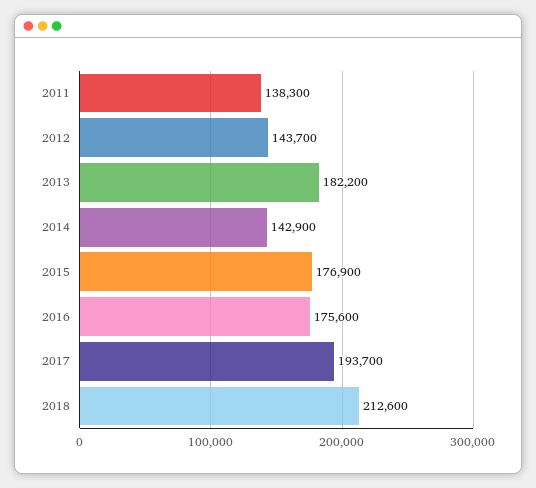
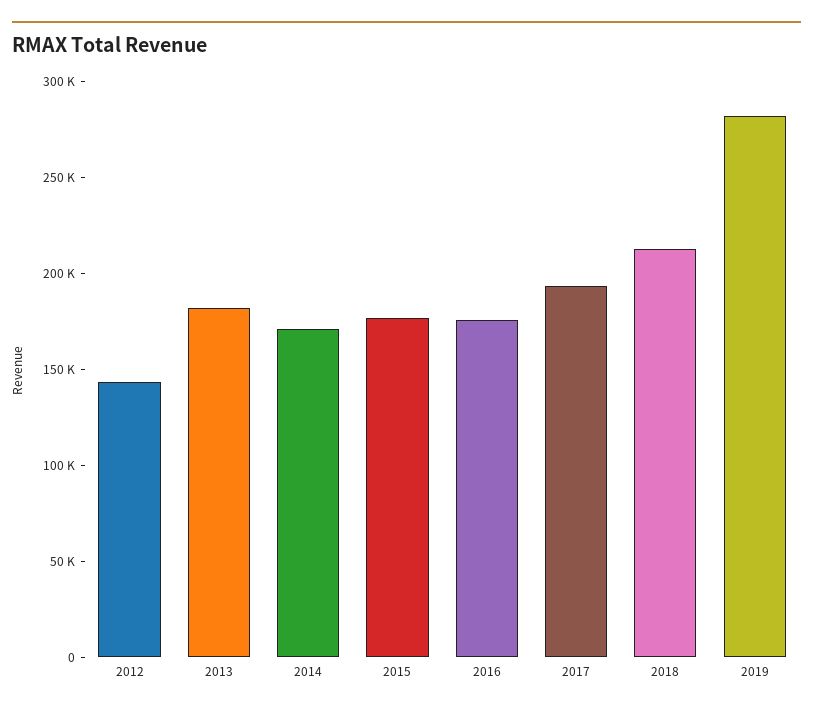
2011: 138300 -> none
2014: 142900 -> 170000
2019: none -> 280000

